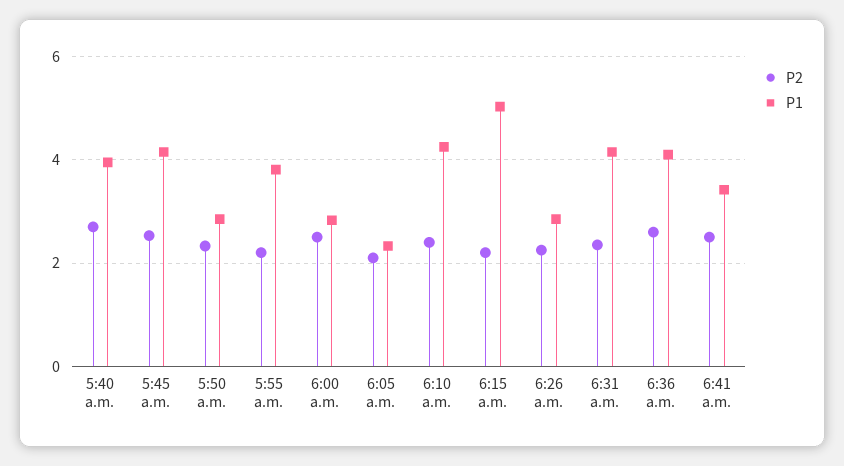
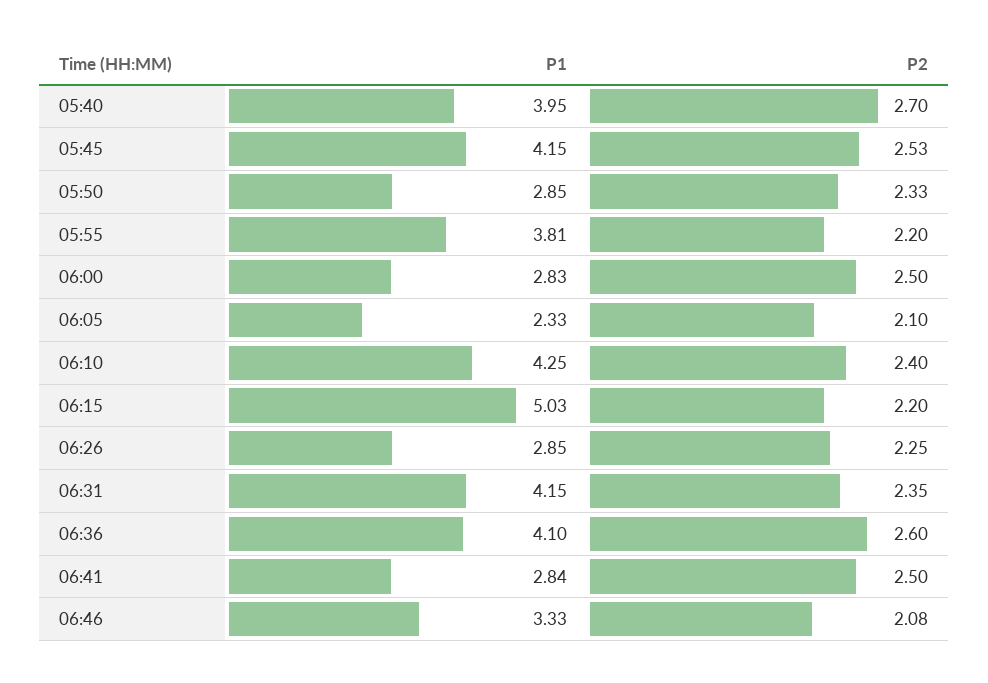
P1, 6:41 a.m.: 3.4 -> 2.84
P1, 06:46: none -> 3.33
P2, 06:46: none -> 2.08

